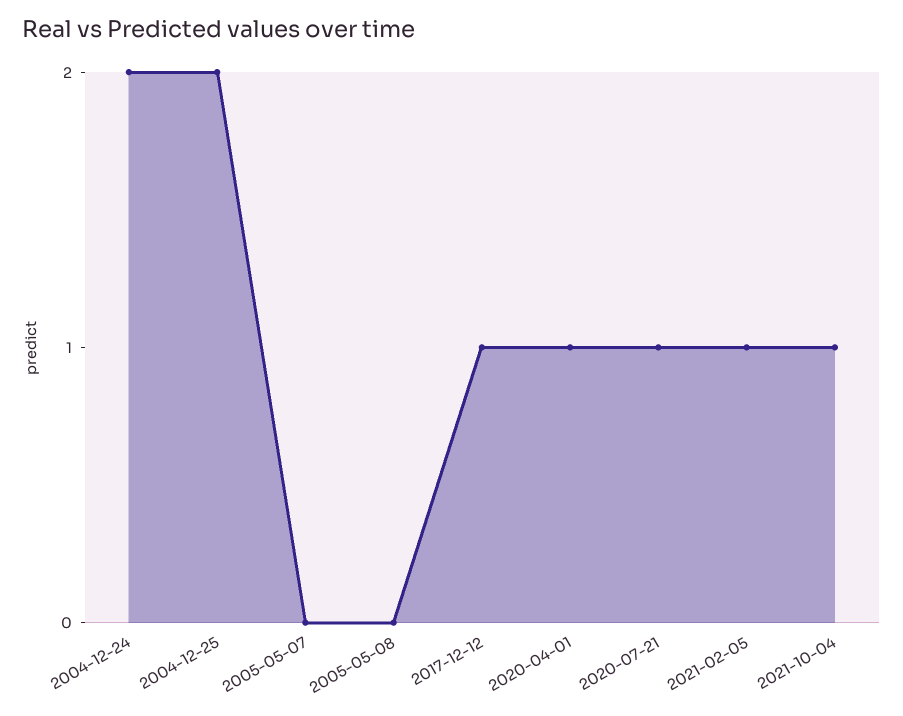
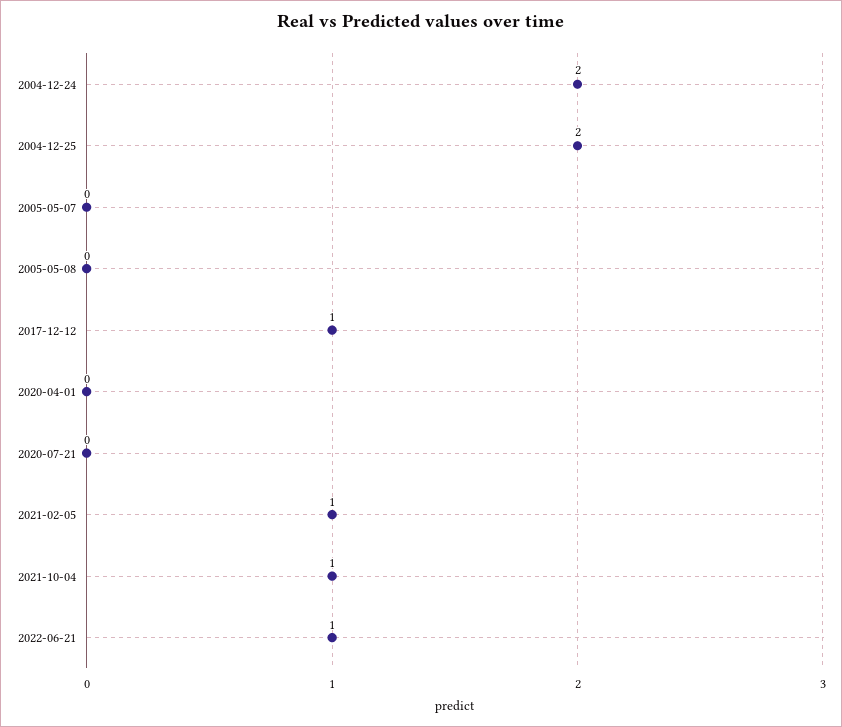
2020-04-01: 1 -> 0
2020-07-21: 1 -> 0
2022-06-21: none -> 1

